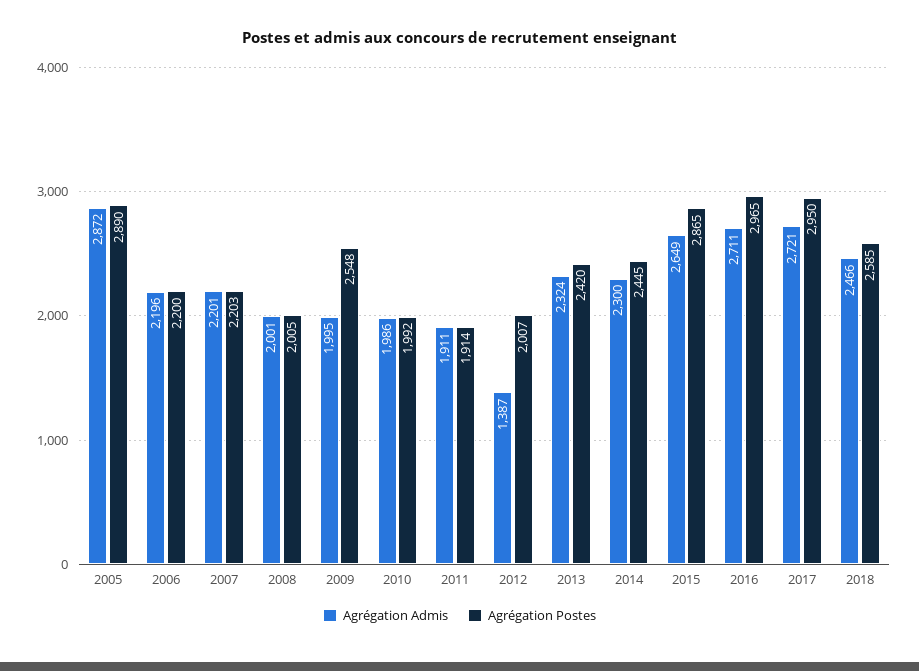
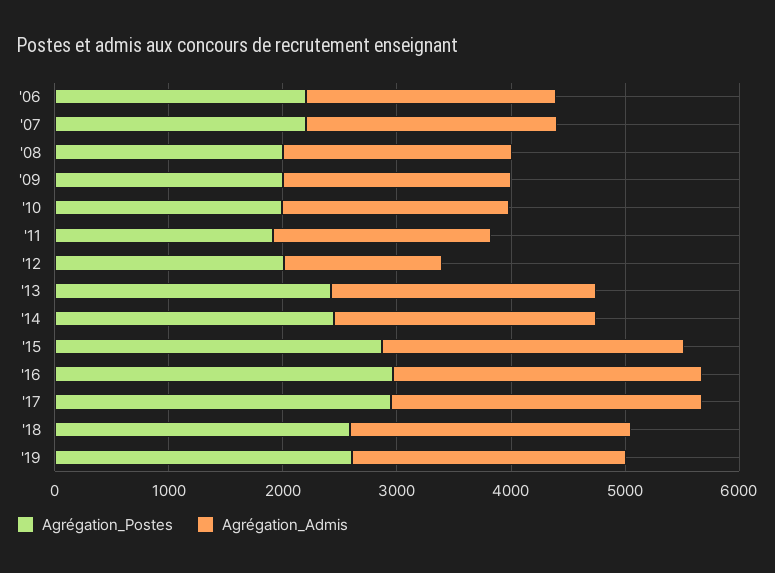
Agrégation Admis, 2005: 2872 -> none
Agrégation Postes, 2005: 2890 -> none
Agrégation Postes, 2009: 2548 -> 2000
Agrégation Postes, '19: none -> 2600
Agrégation Admis, '19: none -> 2400

